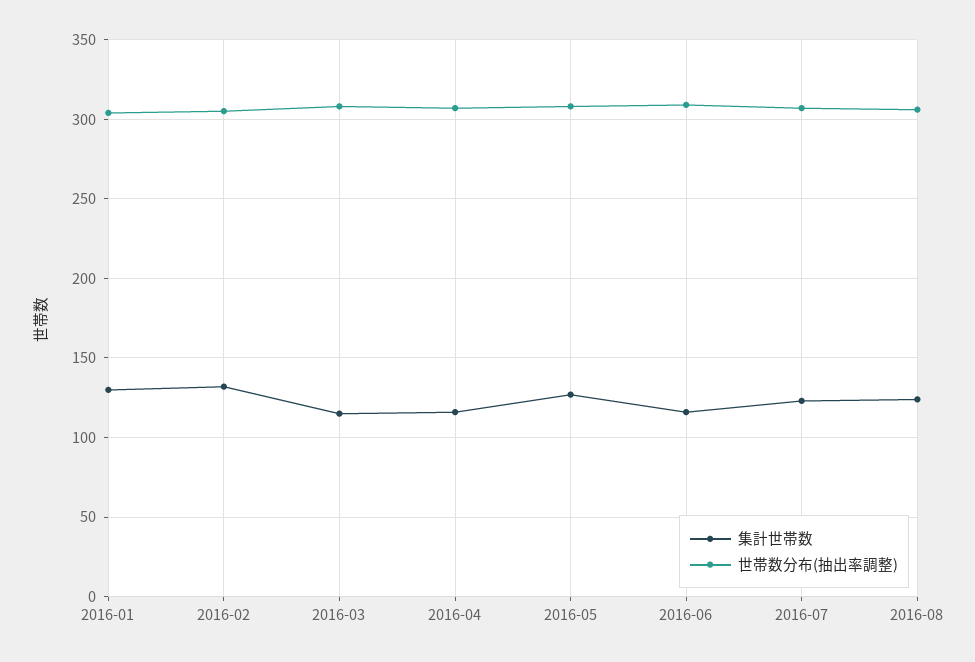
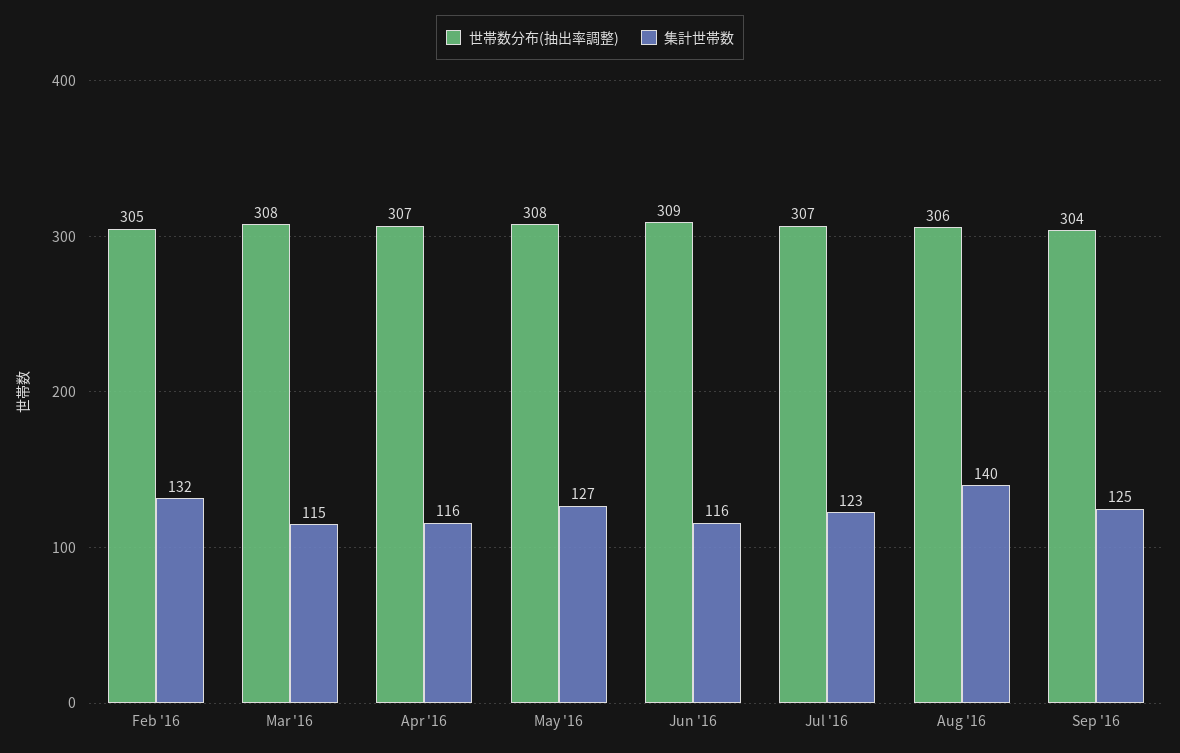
集計世帯数, 2016-01: 130 -> none
世帯数分布(抽出率調整), 2016-01: 305 -> none
集計世帯数, 2016-08: 125 -> 140
世帯数分布(抽出率調整), Sep '16: none -> 304
集計世帯数, Sep '16: none -> 125

